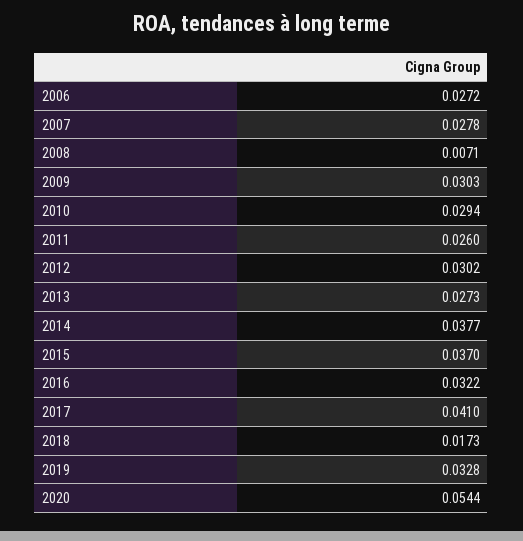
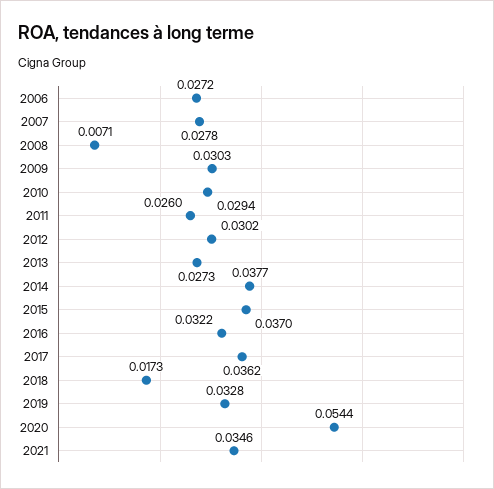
2017: 0.041 -> 0.0362
2021: none -> 0.0346

